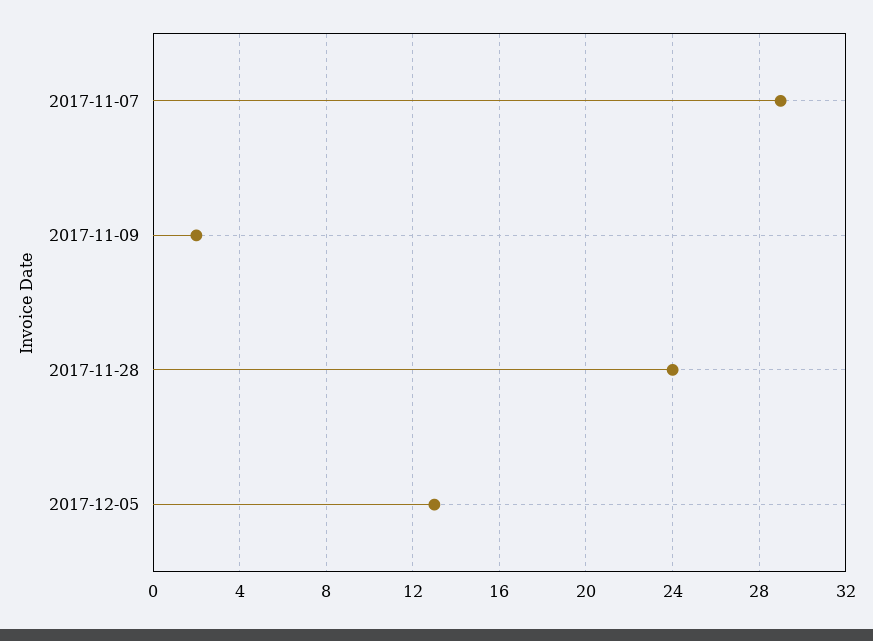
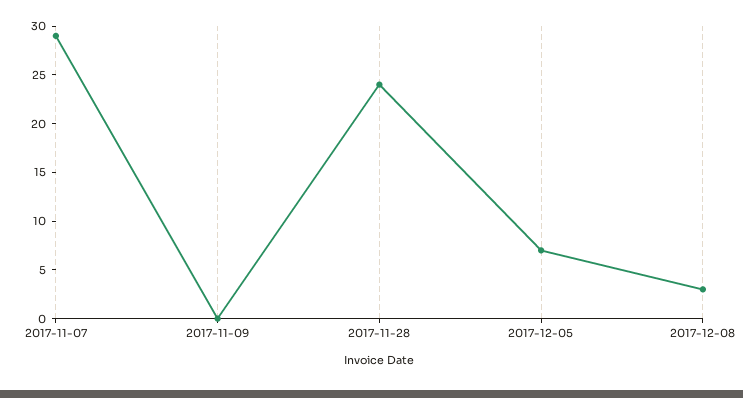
2017-11-09: 2 -> 0
2017-12-05: 13 -> 7
2017-12-08: none -> 3

